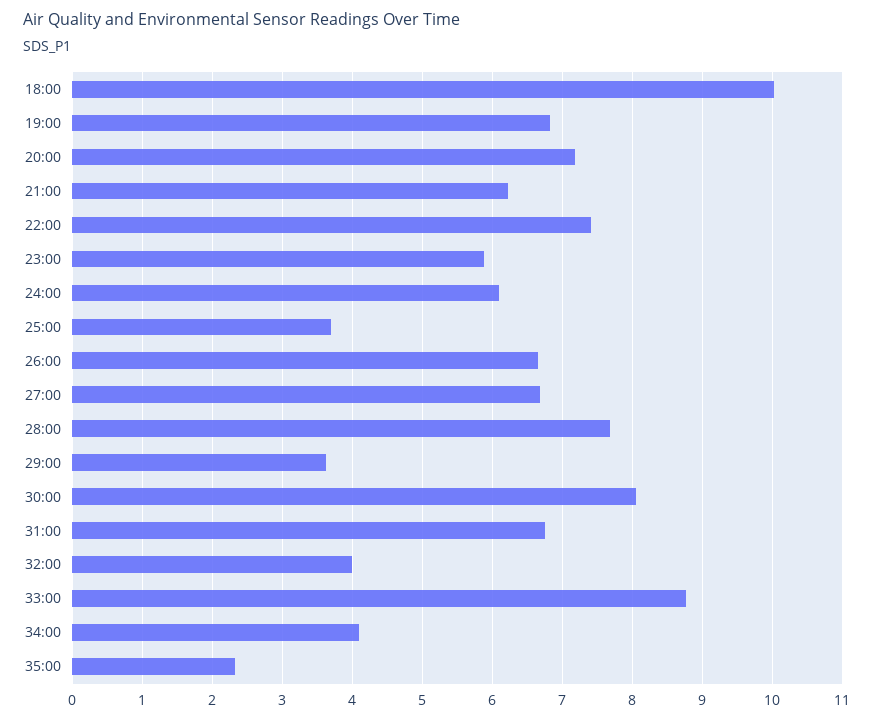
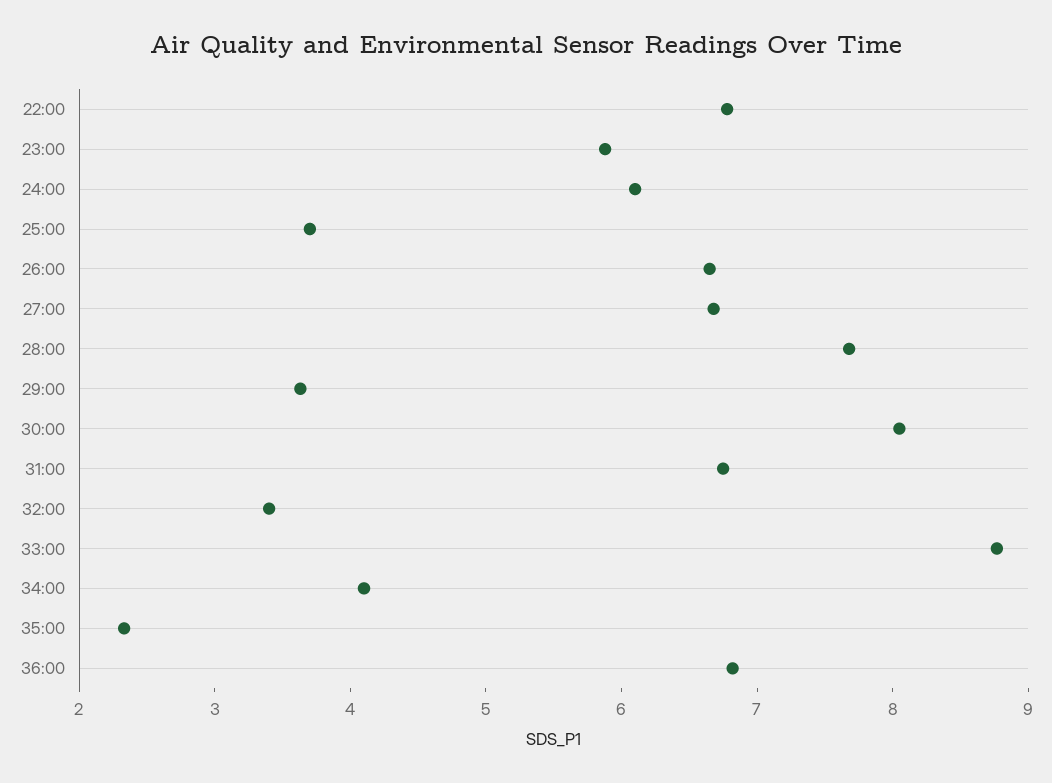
18:00: 10 -> none
19:00: 6.8 -> none
20:00: 7.2 -> none
21:00: 6.2 -> none
22:00: 7.4 -> 6.8
32:00: 4 -> 3.4
36:00: none -> 6.8

